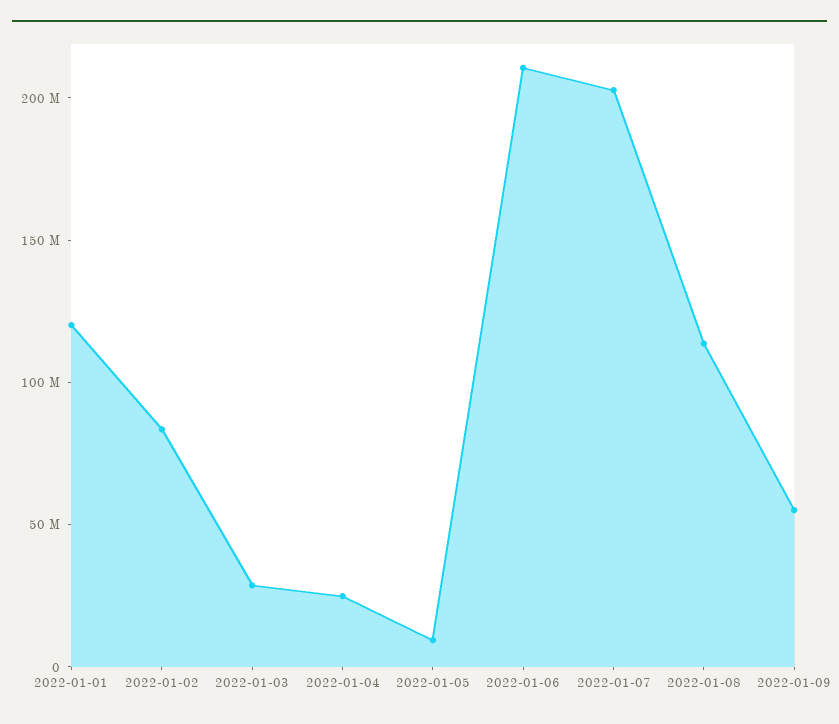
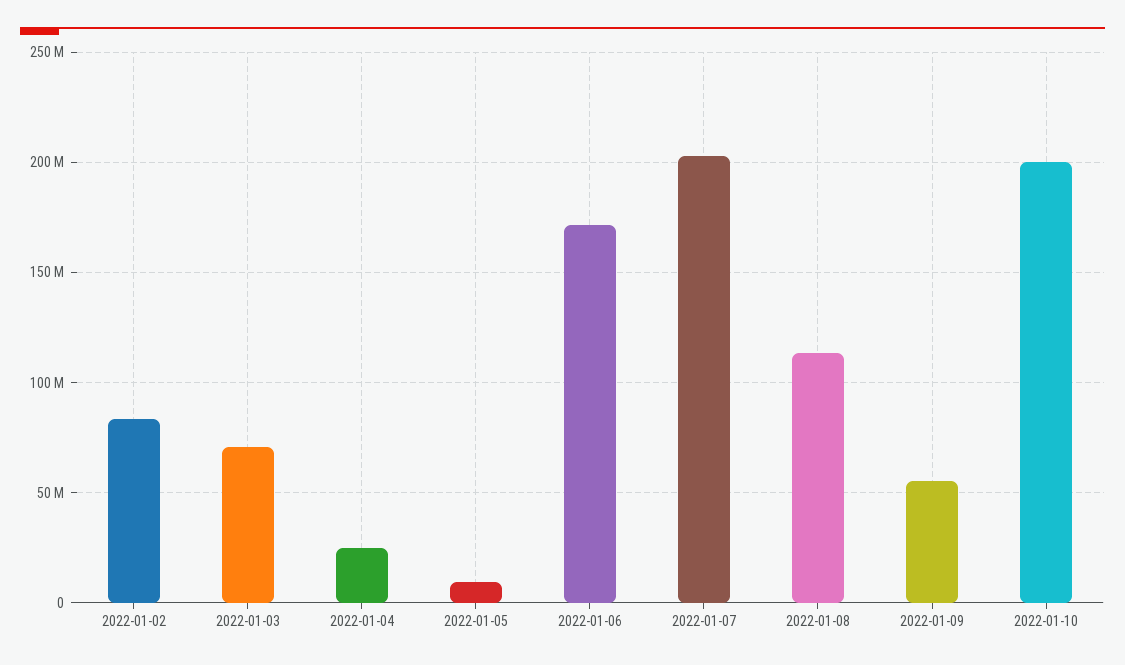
2022-01-01: 120000000 -> none
2022-01-03: 30000000 -> 70000000
2022-01-06: 210000000 -> 170000000
2022-01-10: none -> 200000000

